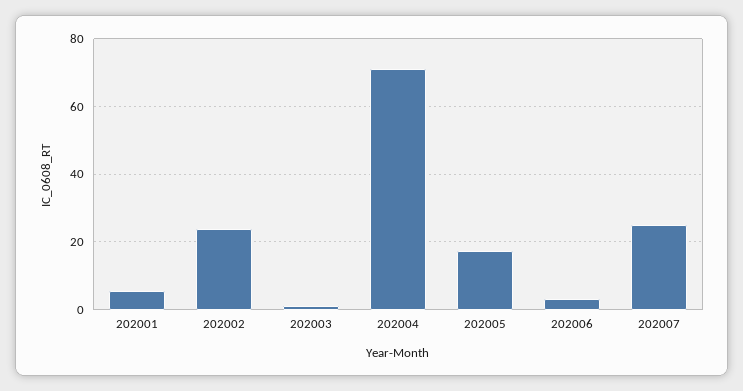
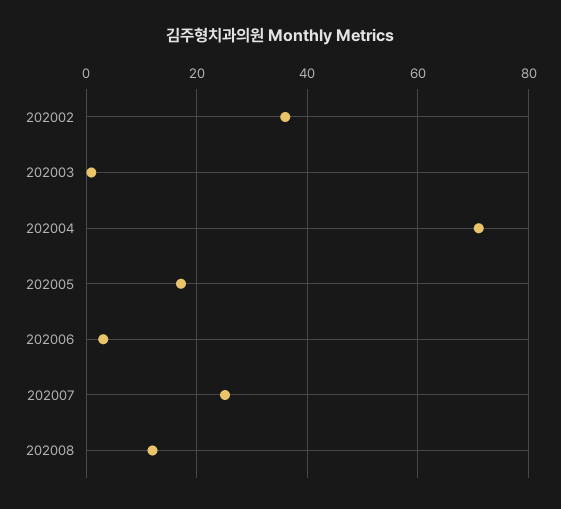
202001: 6 -> none
202002: 24 -> 36
202008: none -> 12

